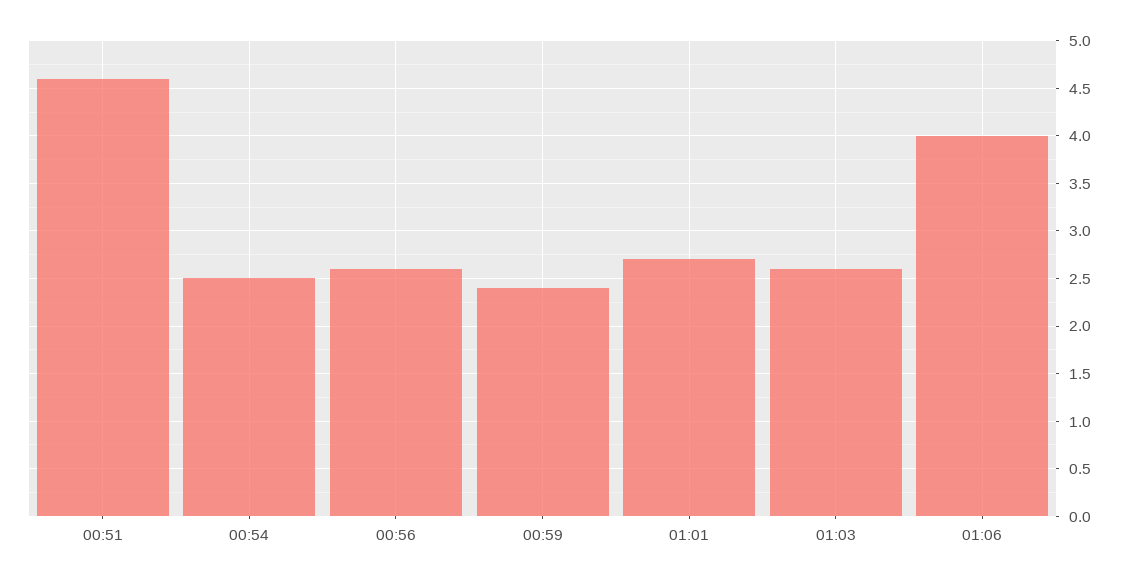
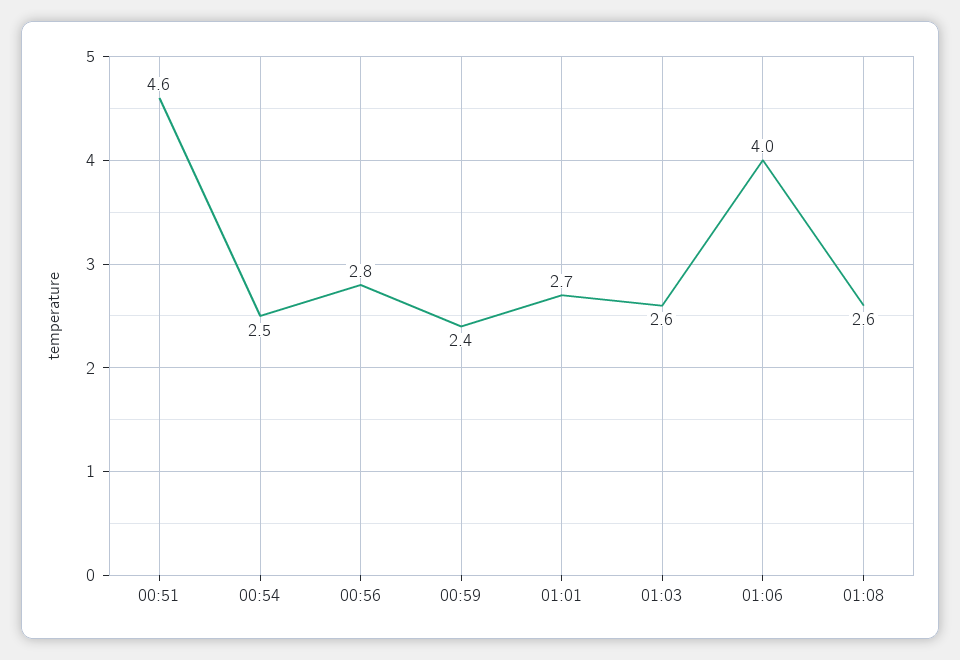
00:56: 2.6 -> 2.8
01:08: none -> 2.6

